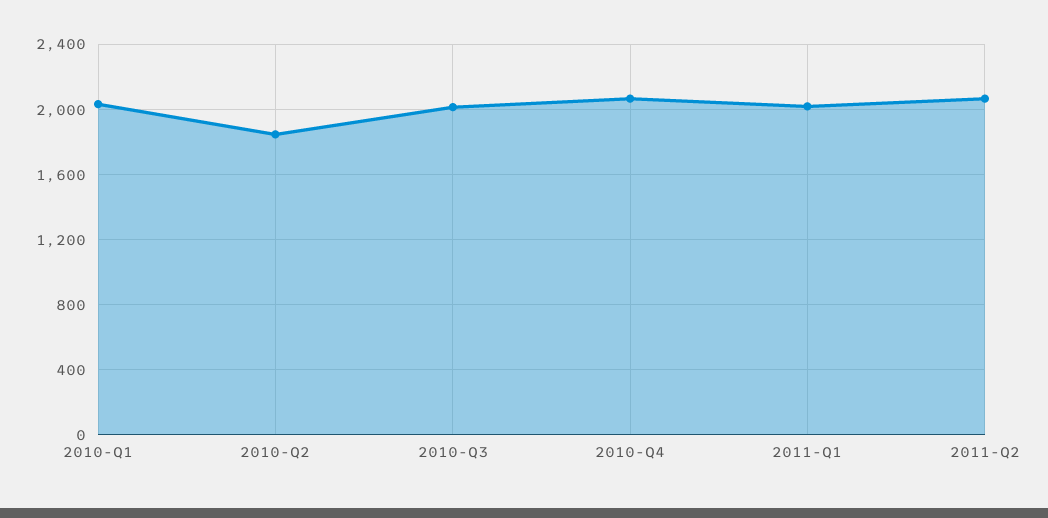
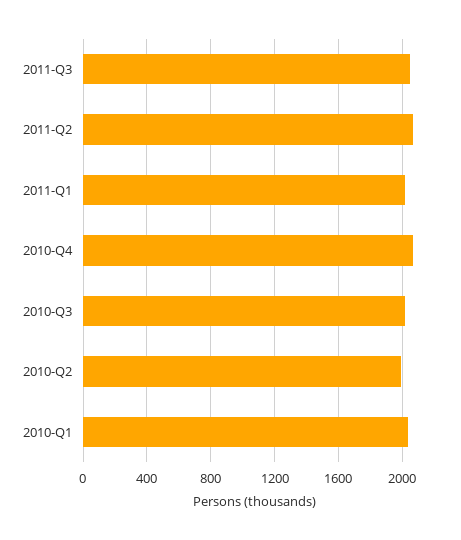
2010-Q2: 1850 -> 2000
2011-Q3: none -> 2050

